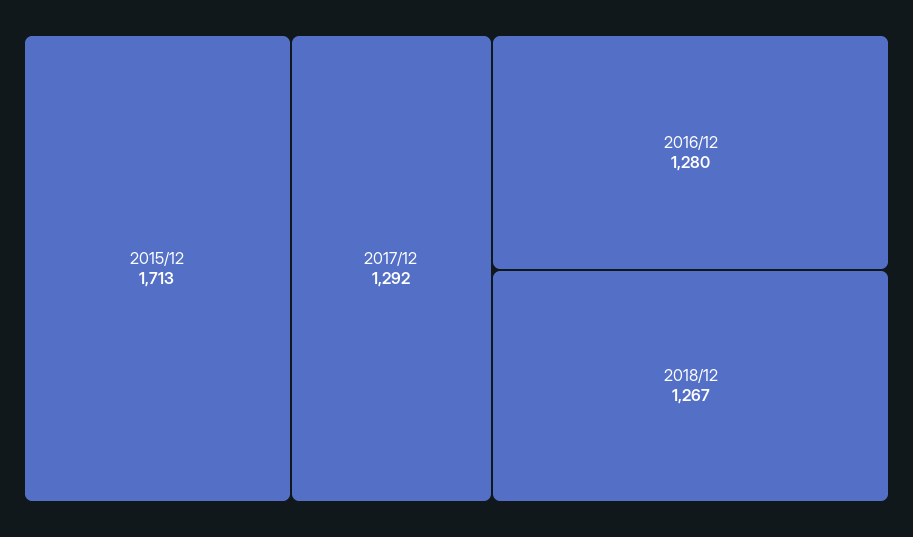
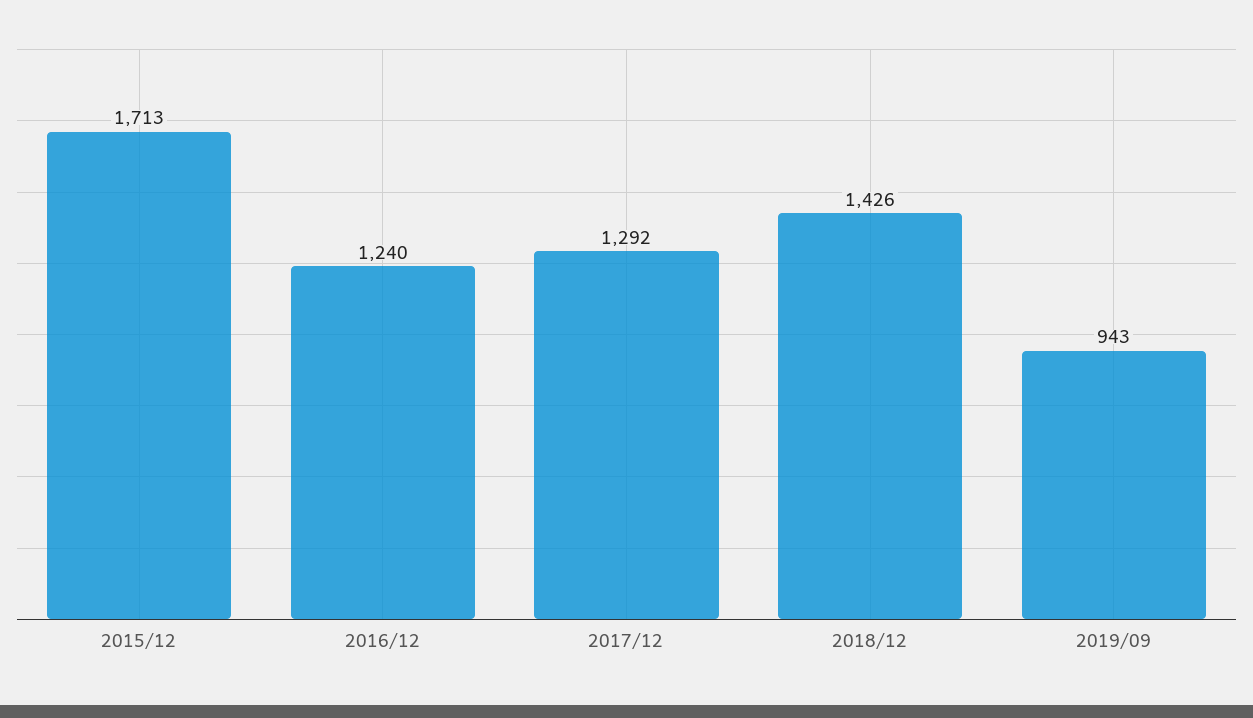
2016/12: 1280 -> 1240
2018/12: 1267 -> 1426
2019/09: none -> 943

